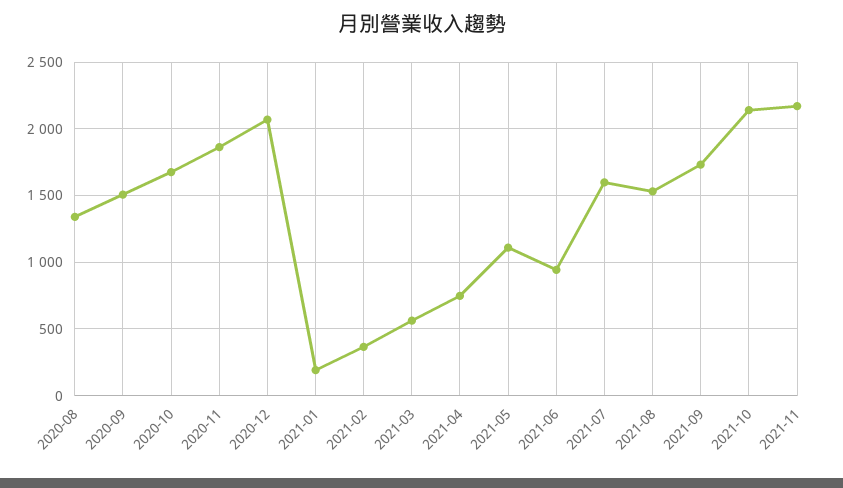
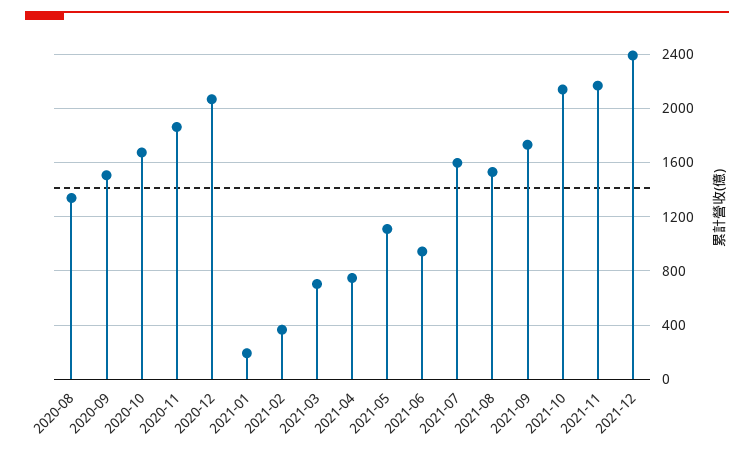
2021-03: 550 -> 700
2021-12: none -> 2400

